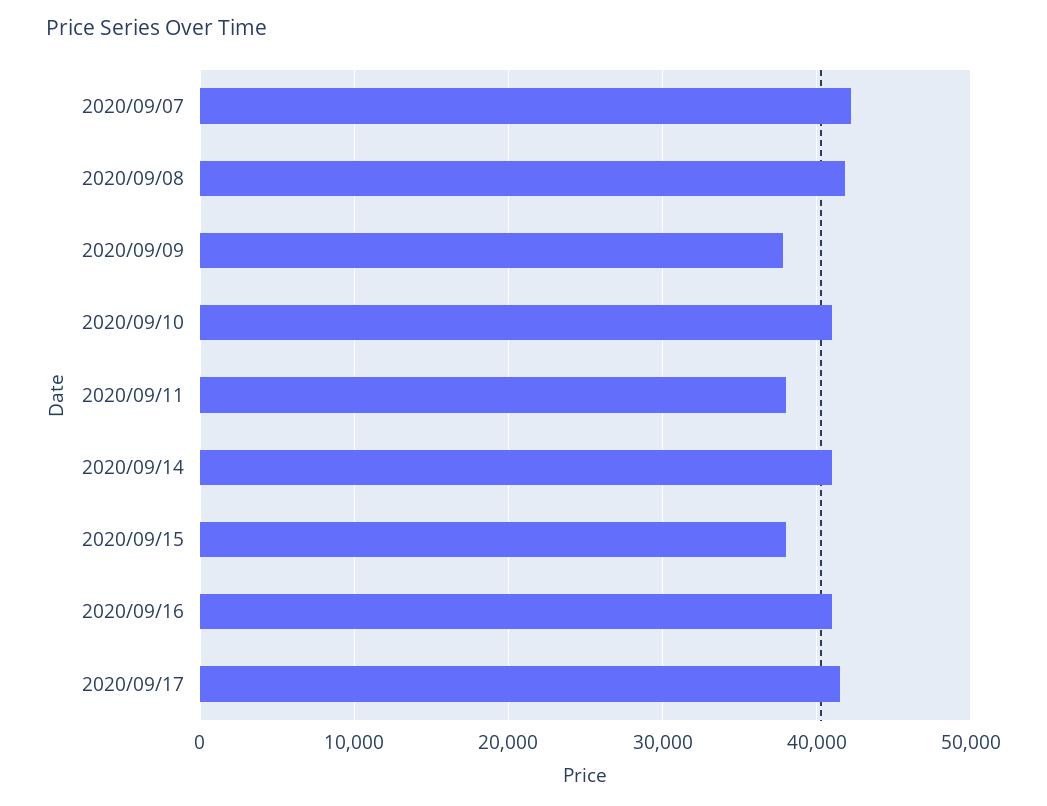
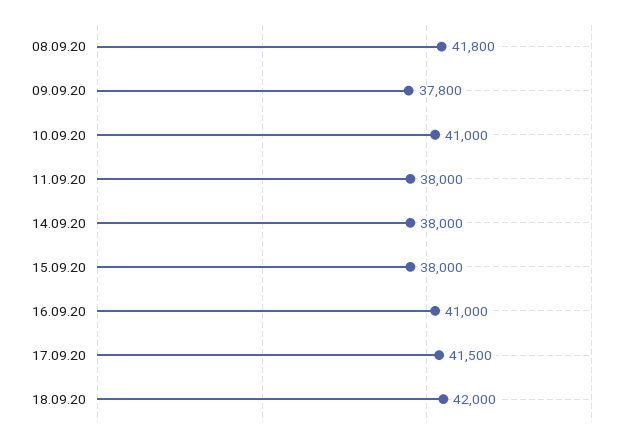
2020/09/07: 42000 -> none
2020/09/14: 41000 -> 38000
18.09.20: none -> 42000

